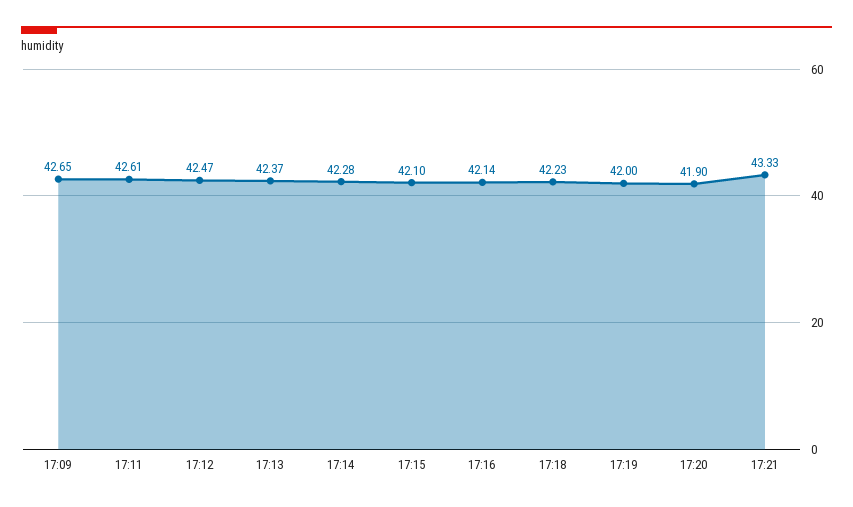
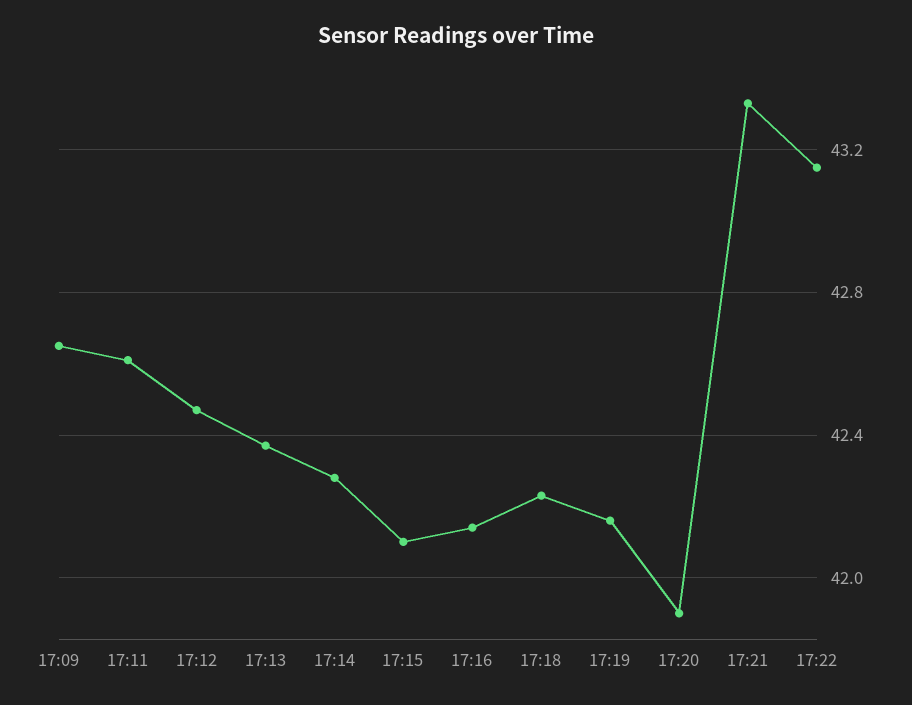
17:19: 42 -> 42.15
17:22: none -> 43.15

